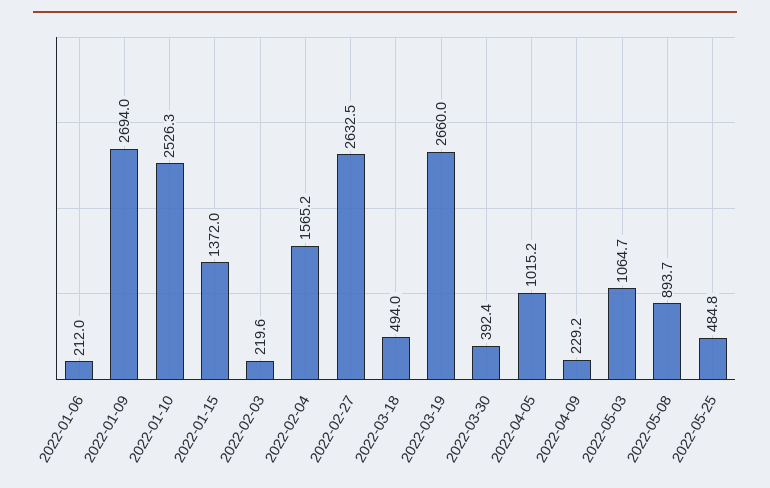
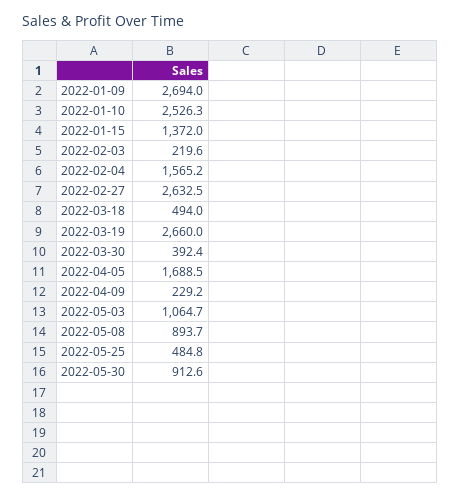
2022-01-06: 212 -> none
2022-04-05: 1015.2 -> 1688.5
2022-05-30: none -> 912.6

